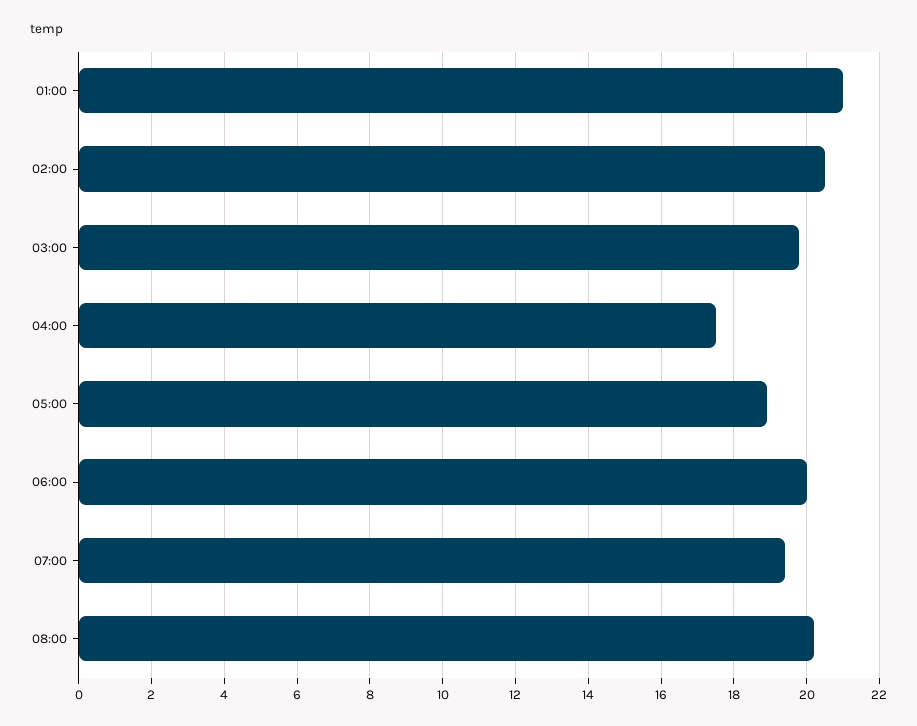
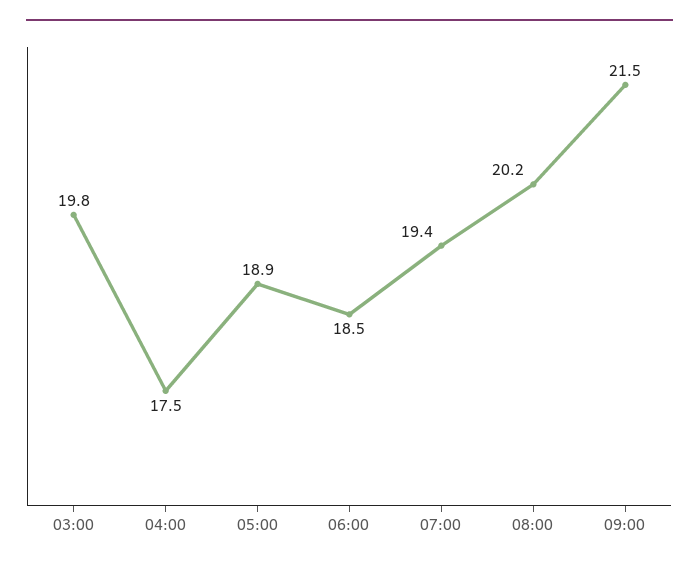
01:00: 21 -> none
02:00: 20.5 -> none
06:00: 20 -> 18.5
09:00: none -> 21.5

